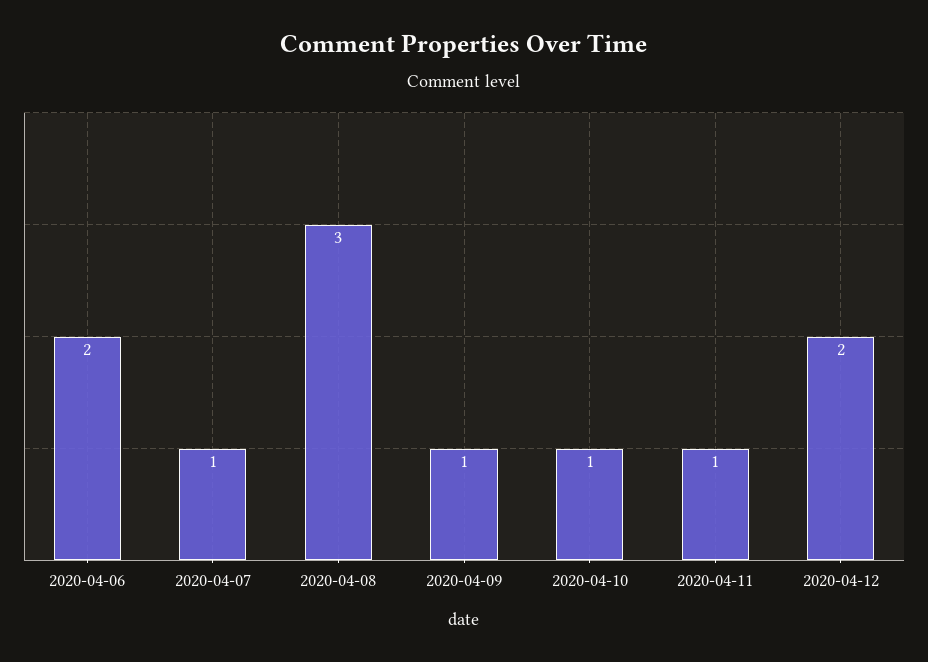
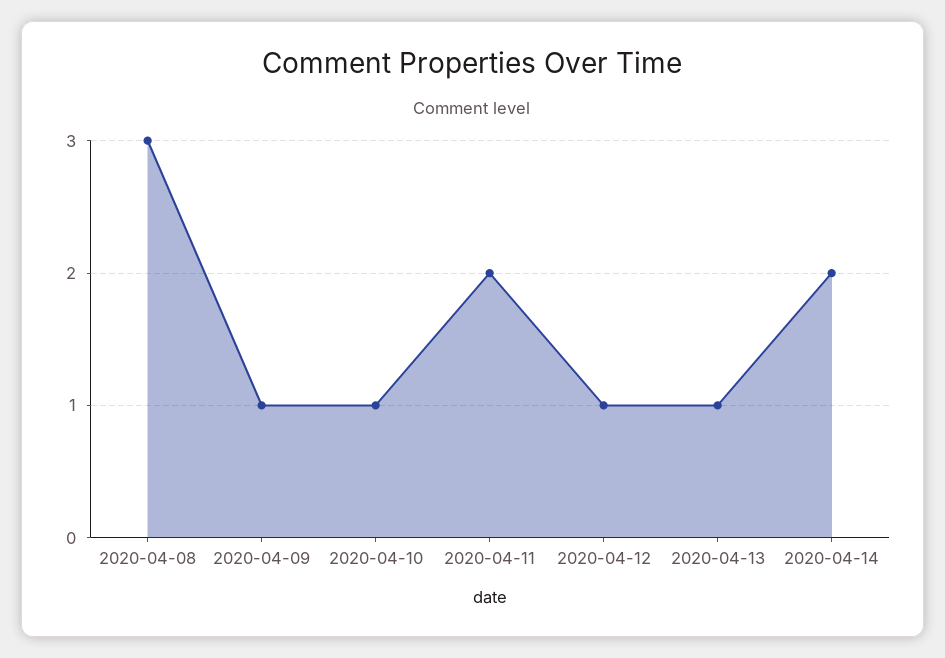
2020-04-06: 2 -> none
2020-04-07: 1 -> none
2020-04-11: 1 -> 2
2020-04-12: 2 -> 1
2020-04-13: none -> 1
2020-04-14: none -> 2

